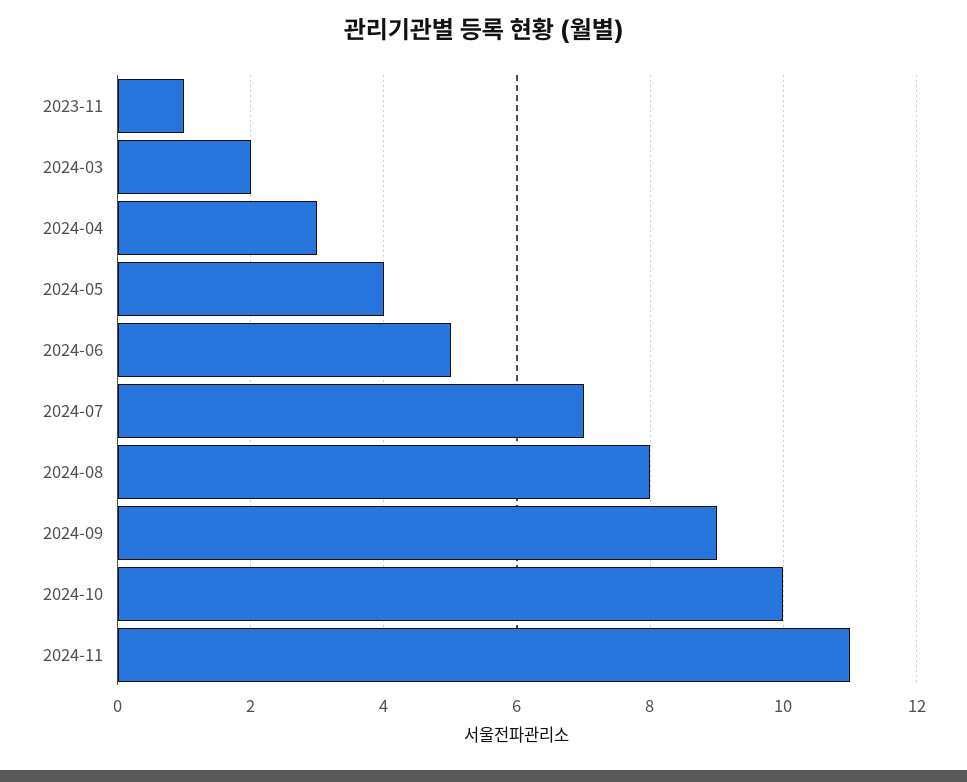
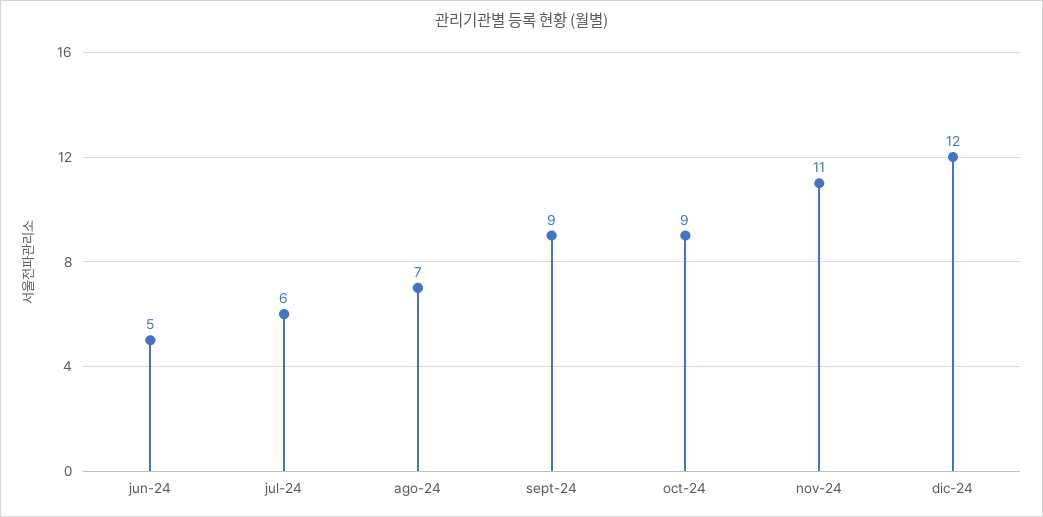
2023-11: 1 -> none
2024-03: 2 -> none
2024-04: 3 -> none
2024-05: 4 -> none
2024-07: 7 -> 6
2024-08: 8 -> 7
2024-10: 10 -> 9
dic-24: none -> 12

